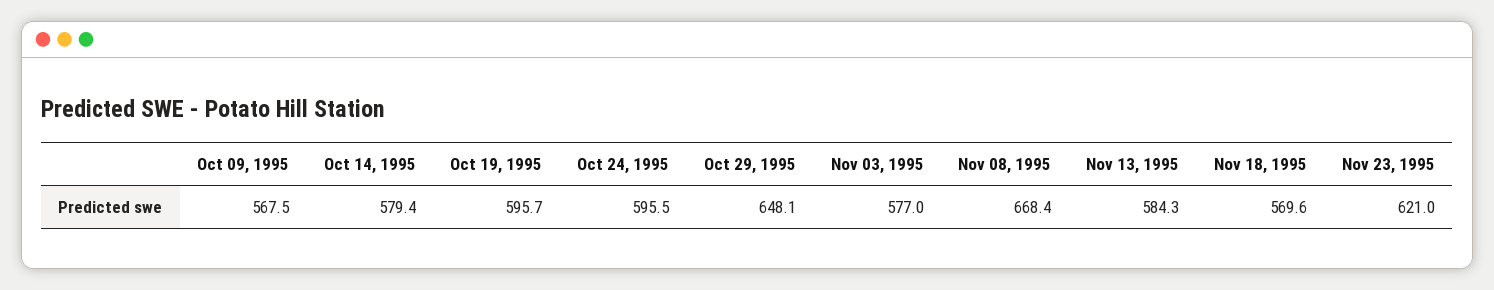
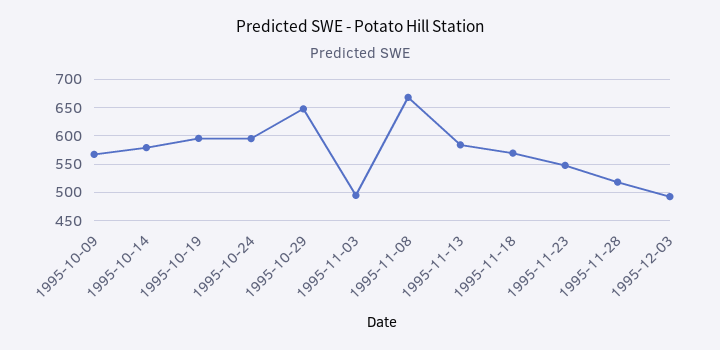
Nov 03, 1995: 577 -> 500
Nov 23, 1995: 621 -> 550
1995-11-28: none -> 525
1995-12-03: none -> 500

